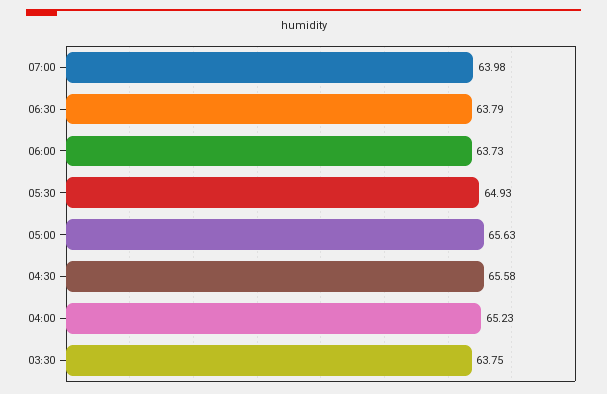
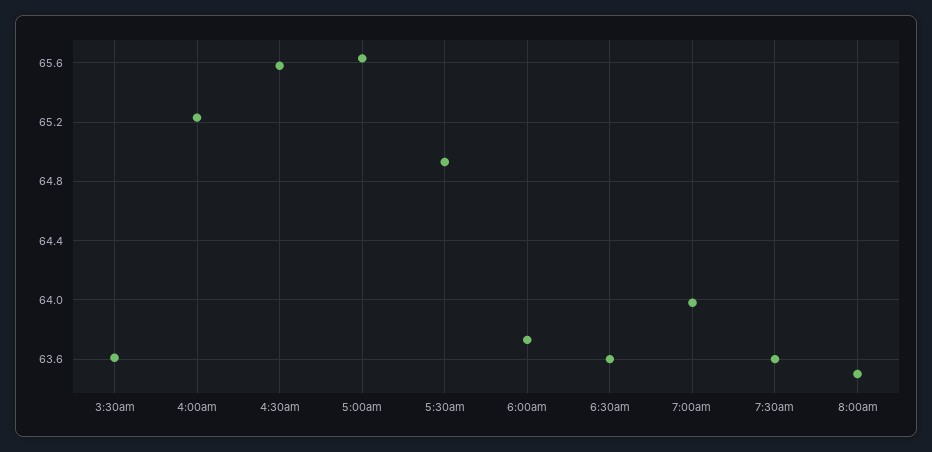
06:30: 63.79 -> 63.6
03:30: 63.75 -> 63.6
7:30am: none -> 63.6
8:00am: none -> 63.5

